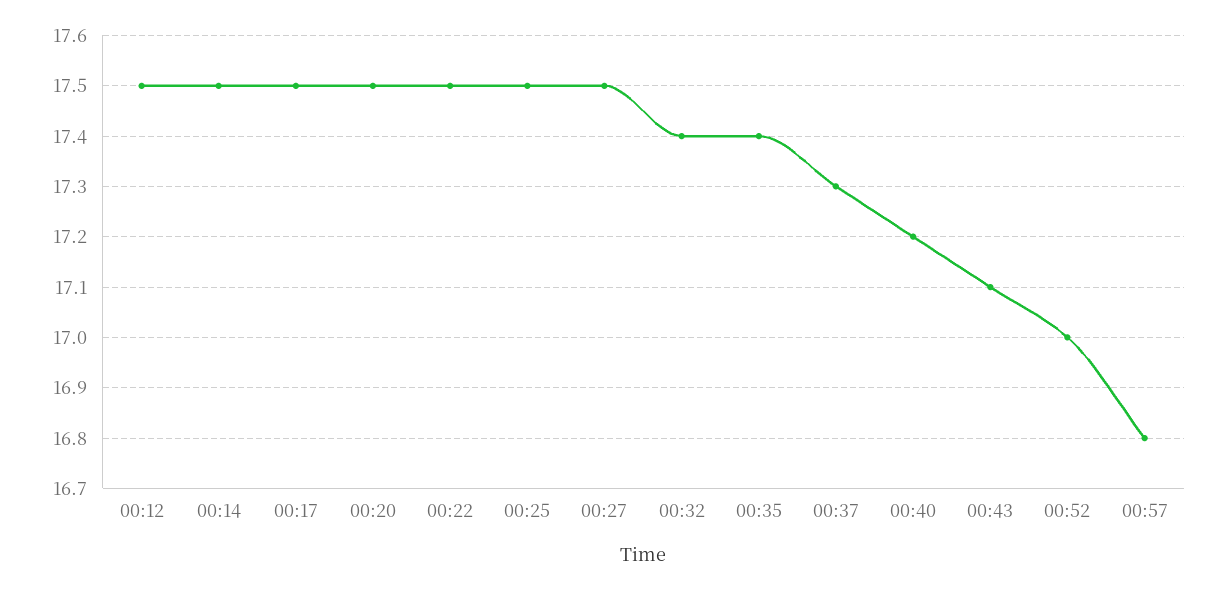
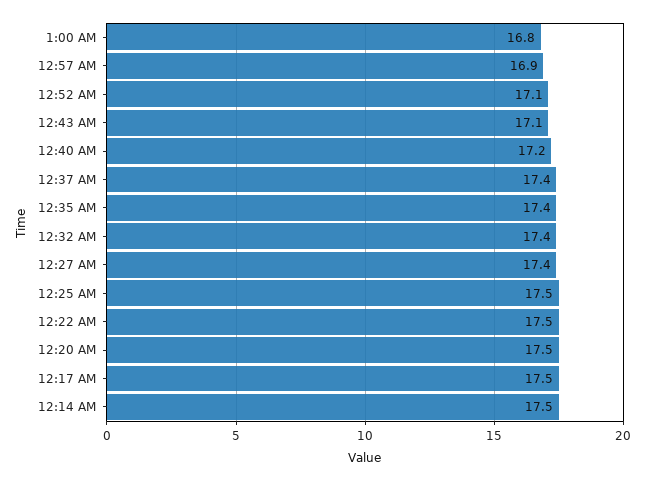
00:12: 17.5 -> none
00:27: 17.5 -> 17.4
00:37: 17.3 -> 17.4
00:52: 17 -> 17.1
00:57: 16.8 -> 16.9
1:00 AM: none -> 16.8

